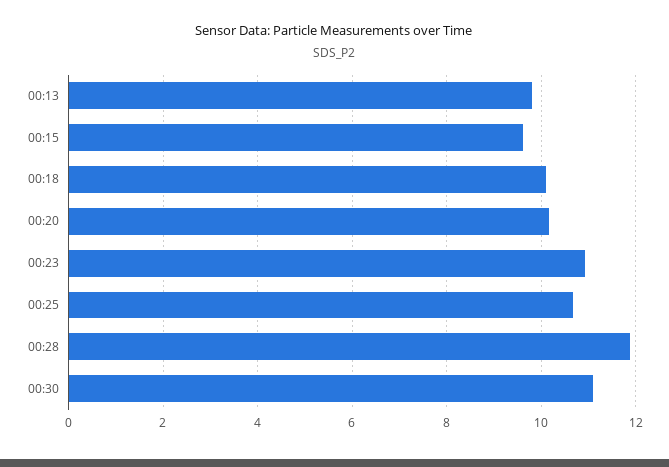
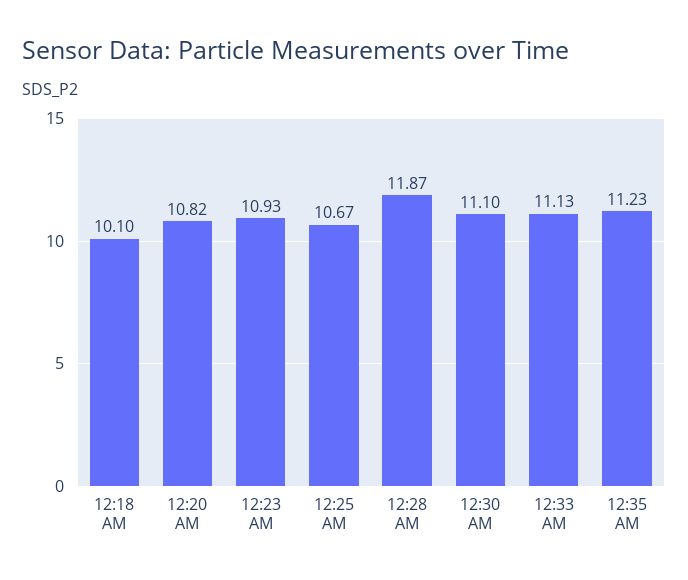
00:13: 9.8 -> none
00:15: 9.6 -> none
00:20: 10.2 -> 10.82
12:33 AM: none -> 11.13
12:35 AM: none -> 11.23

